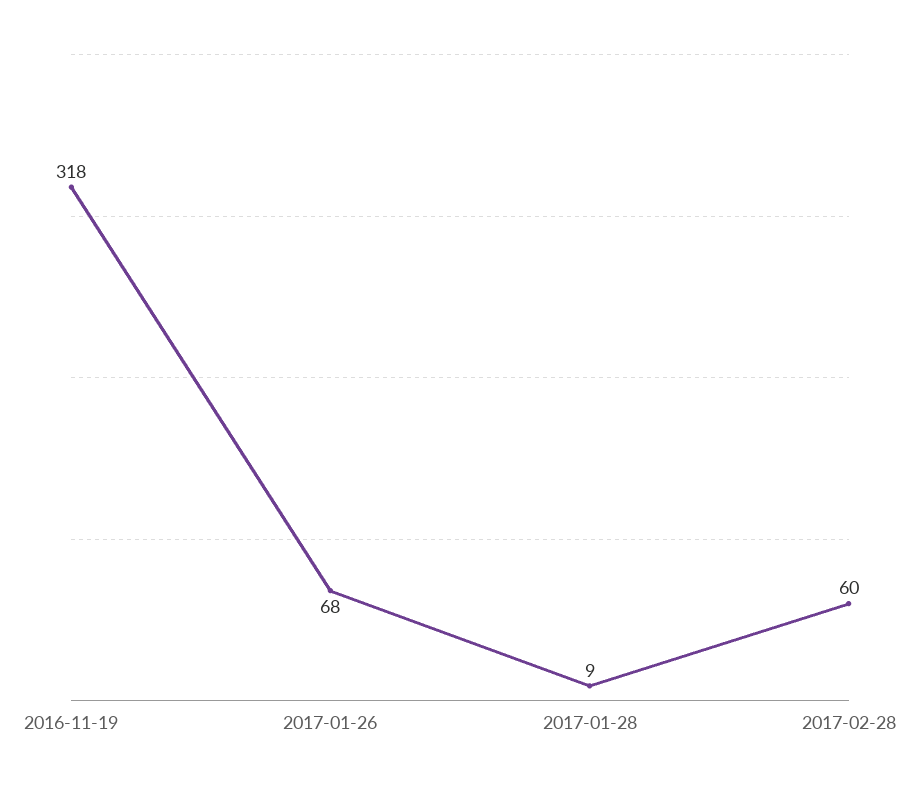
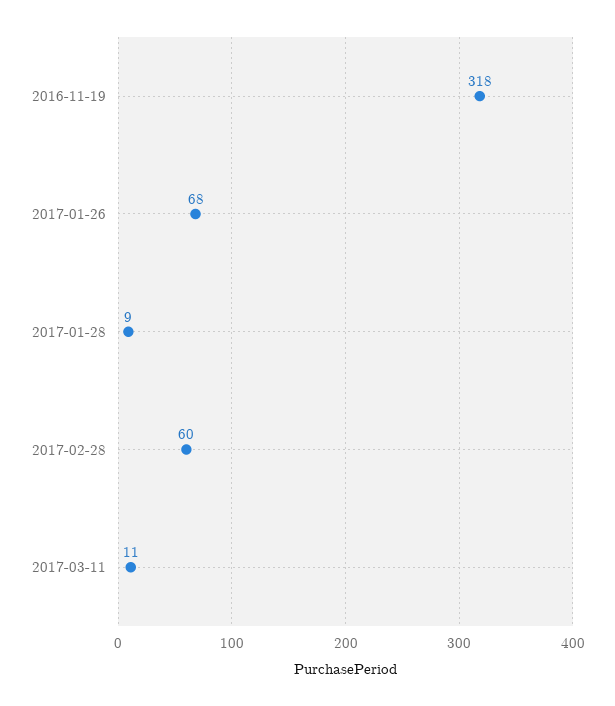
2017-03-11: none -> 11

